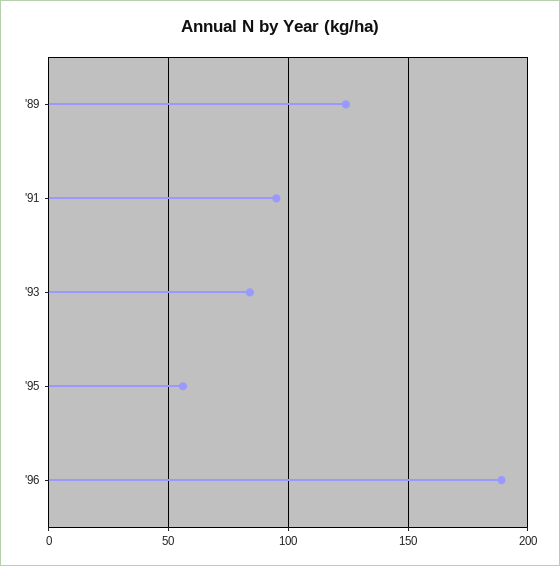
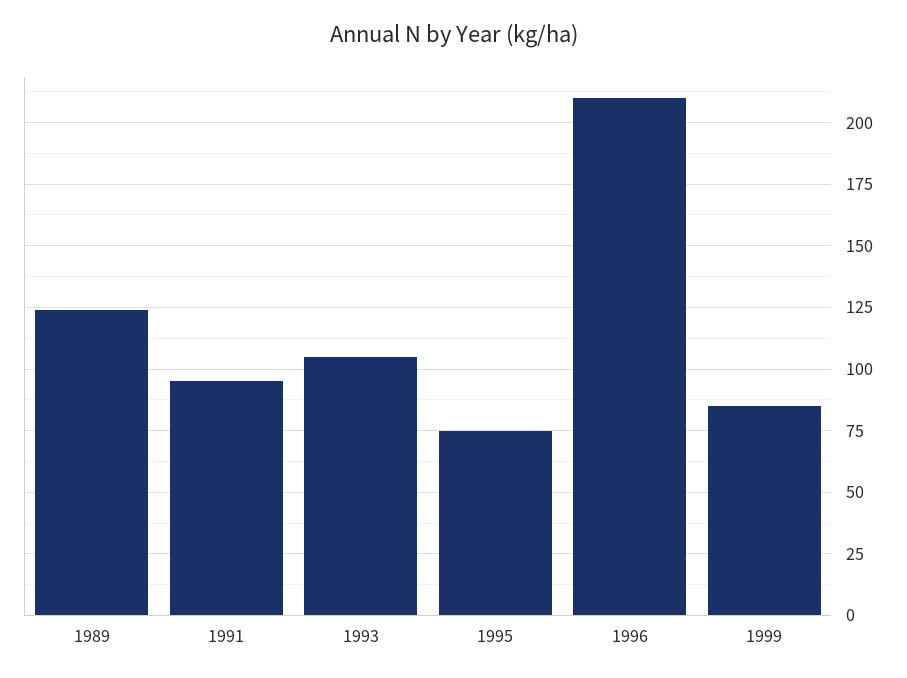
'93: 85 -> 105
'95: 55 -> 75
'96: 190 -> 210
1999: none -> 85

